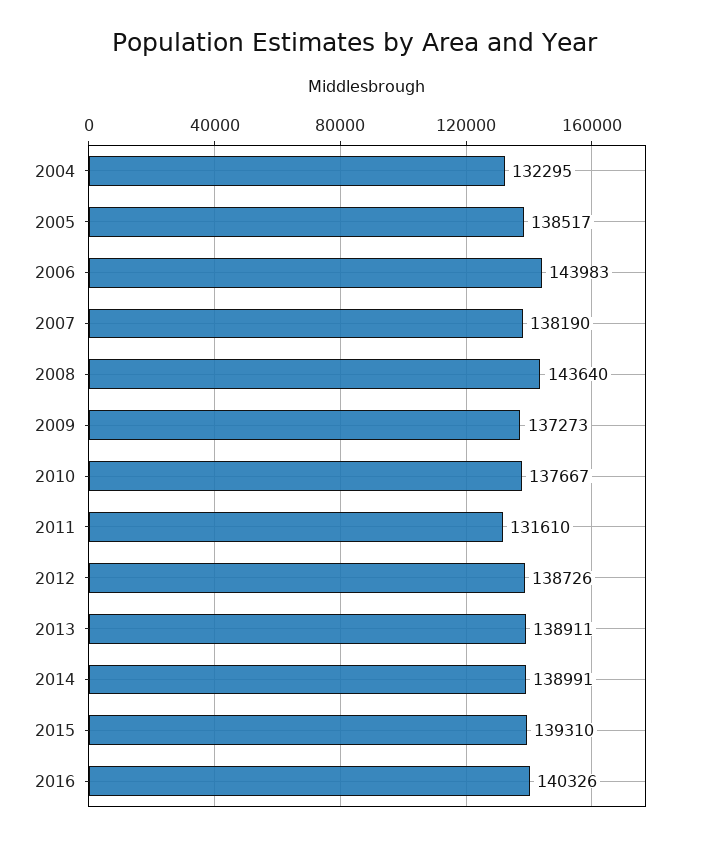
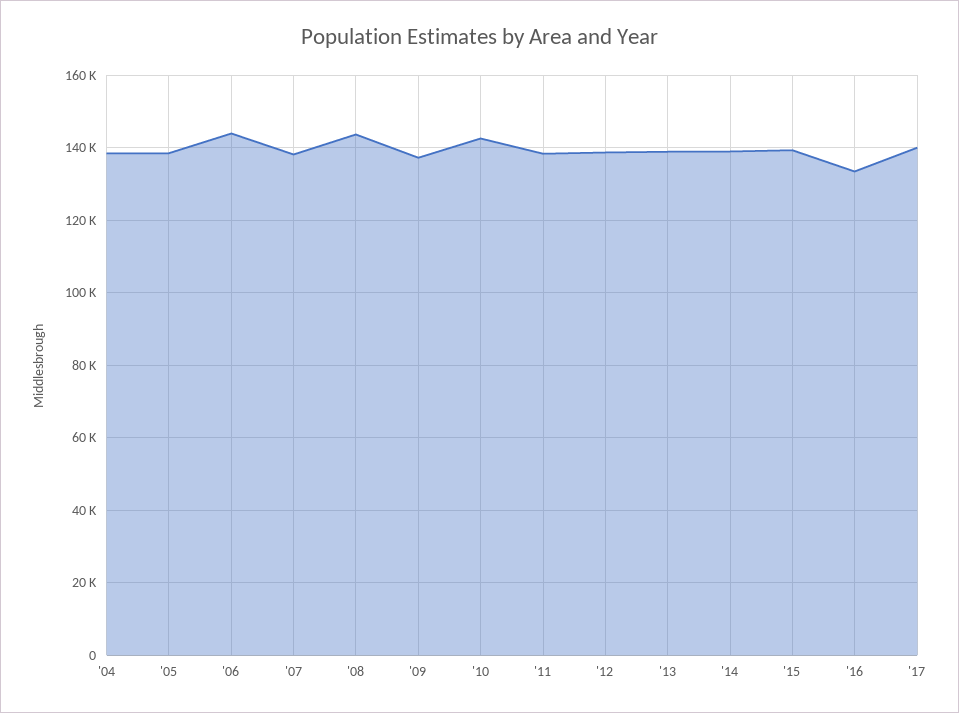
2004: 132295 -> 138000
2010: 137667 -> 142000
2011: 131610 -> 138000
2016: 140326 -> 134000
'17: none -> 140000

